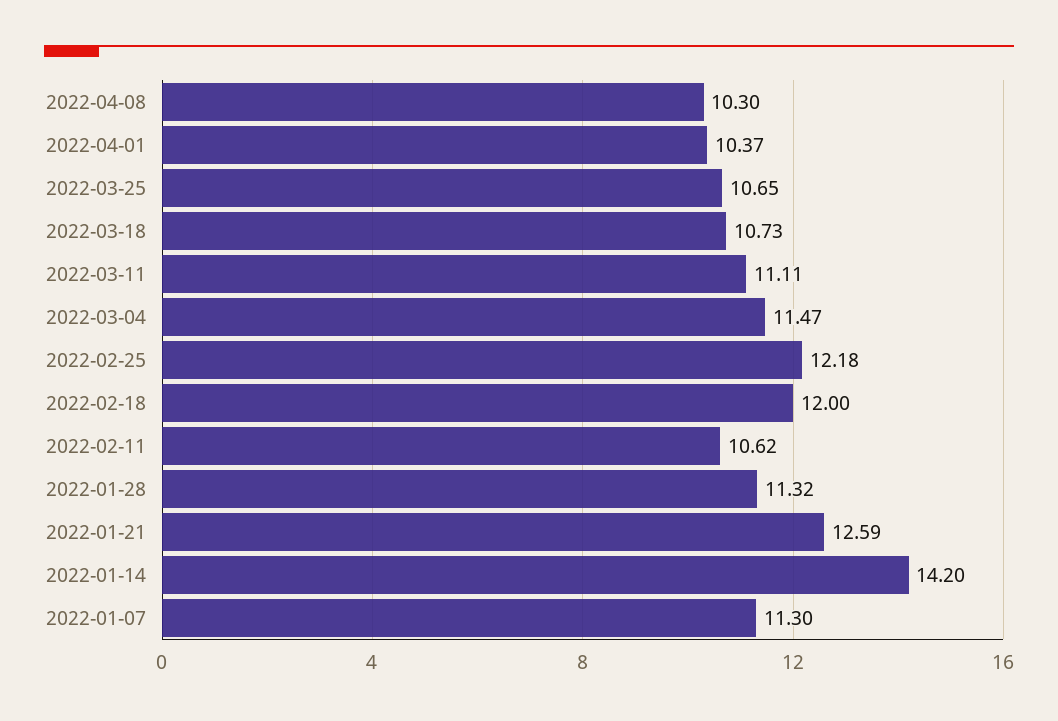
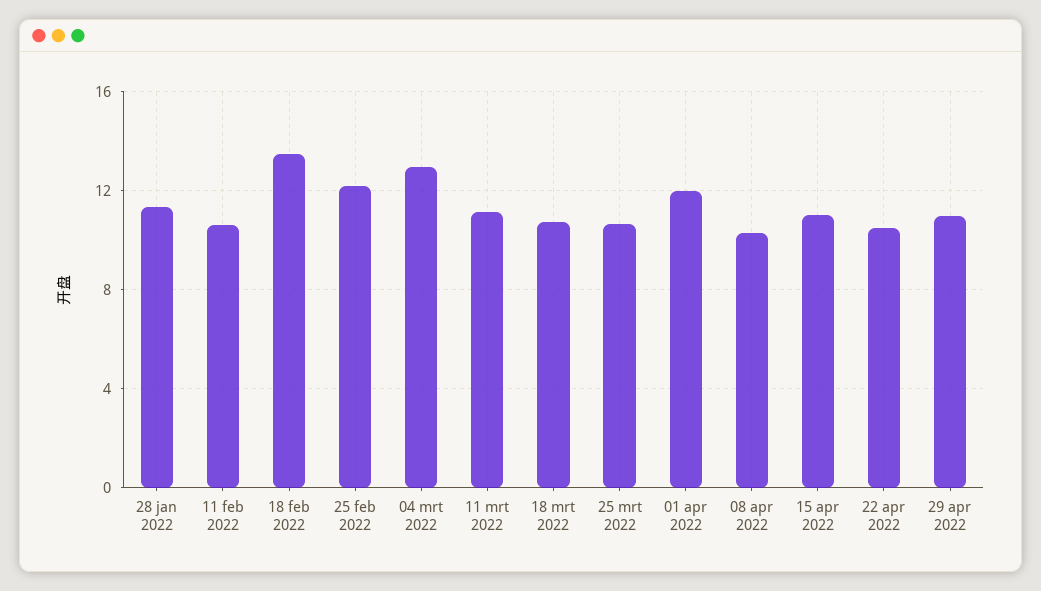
2022-04-01: 10.37 -> 12
2022-03-04: 11.47 -> 13
2022-02-18: 12 -> 13.5
2022-01-21: 12.59 -> none
2022-01-14: 14.2 -> none
2022-01-07: 11.3 -> none
15 apr 2022: none -> 11
22 apr 2022: none -> 10.5
29 apr 2022: none -> 11

